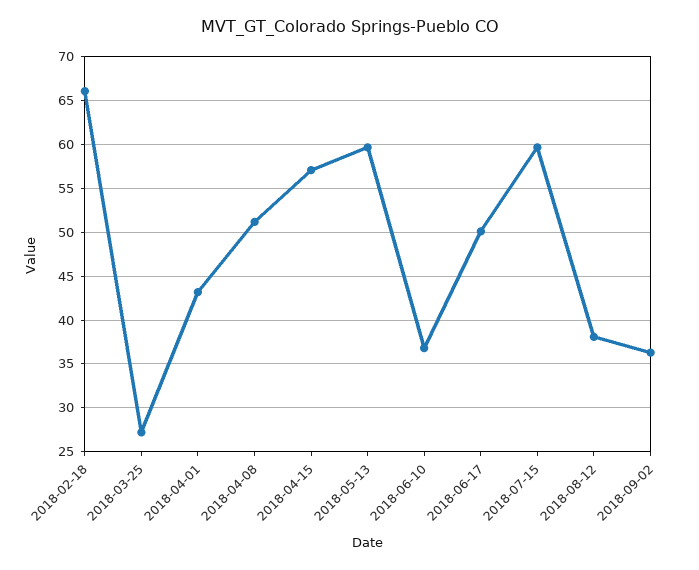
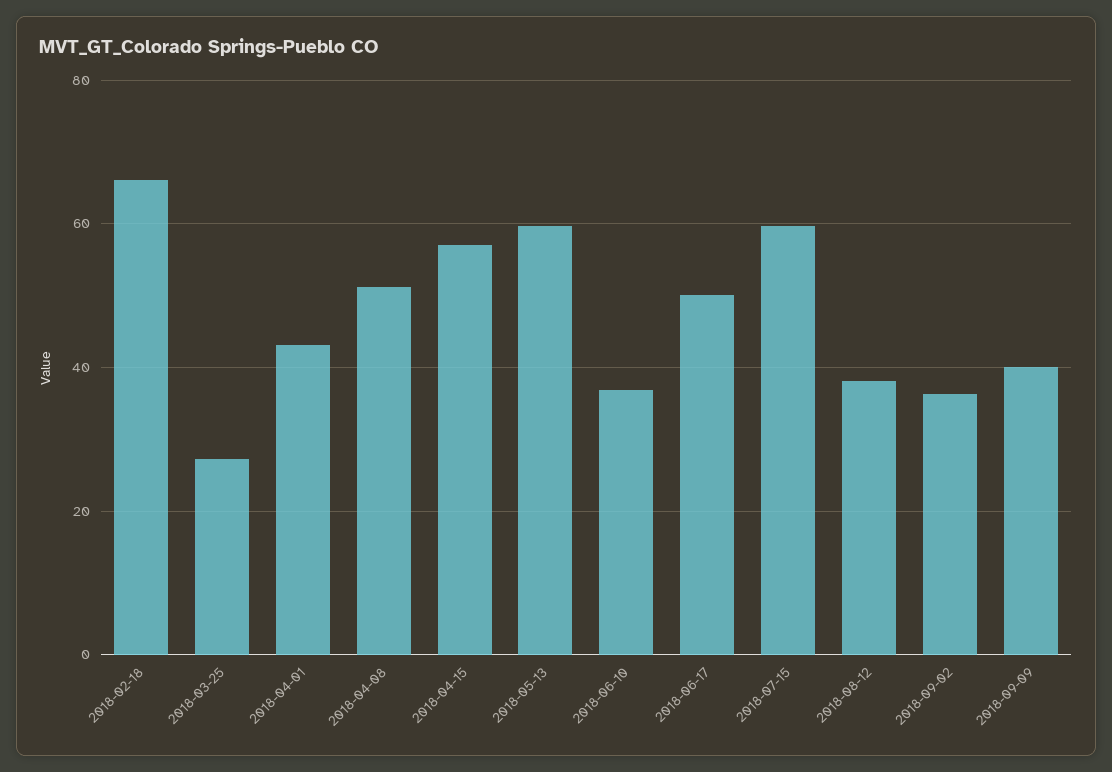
2018-09-09: none -> 40

